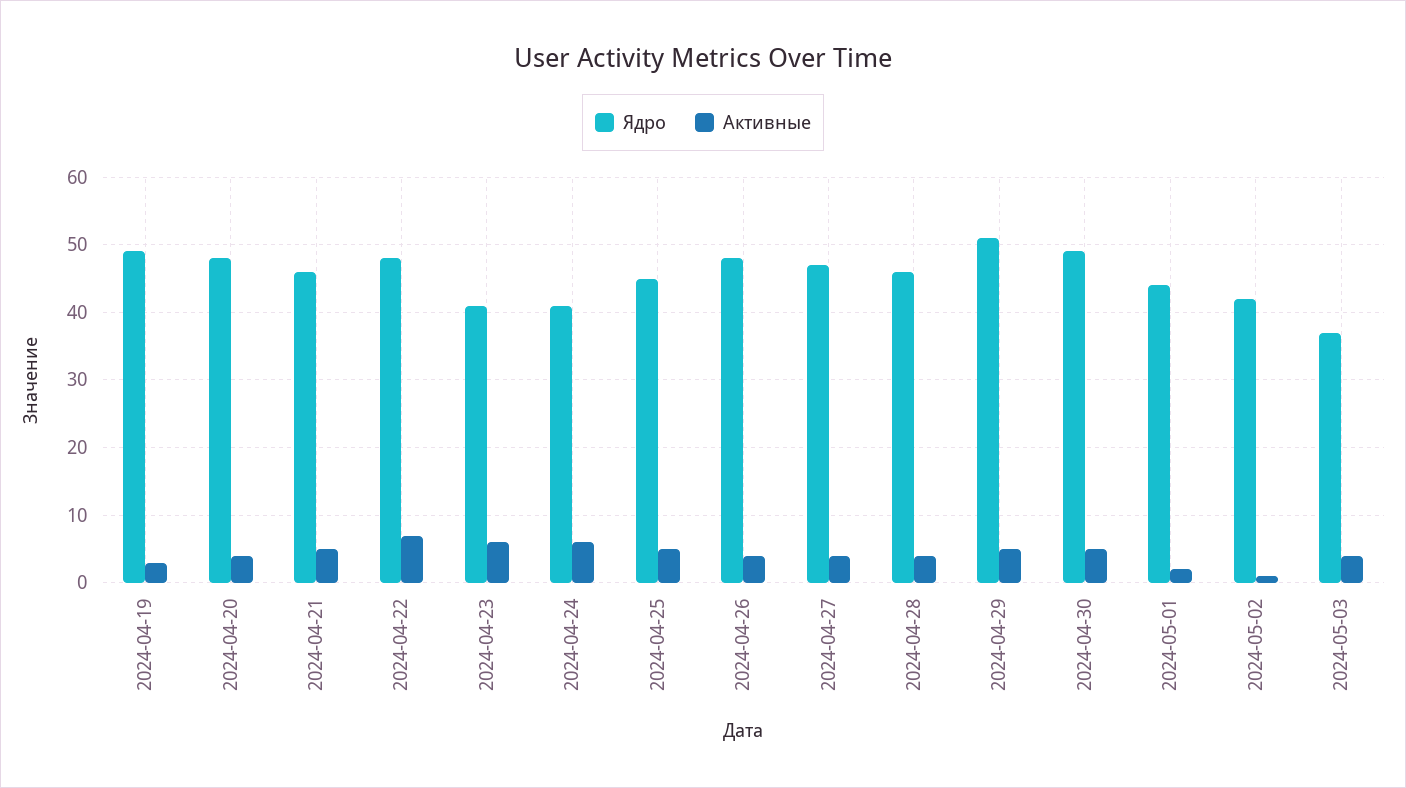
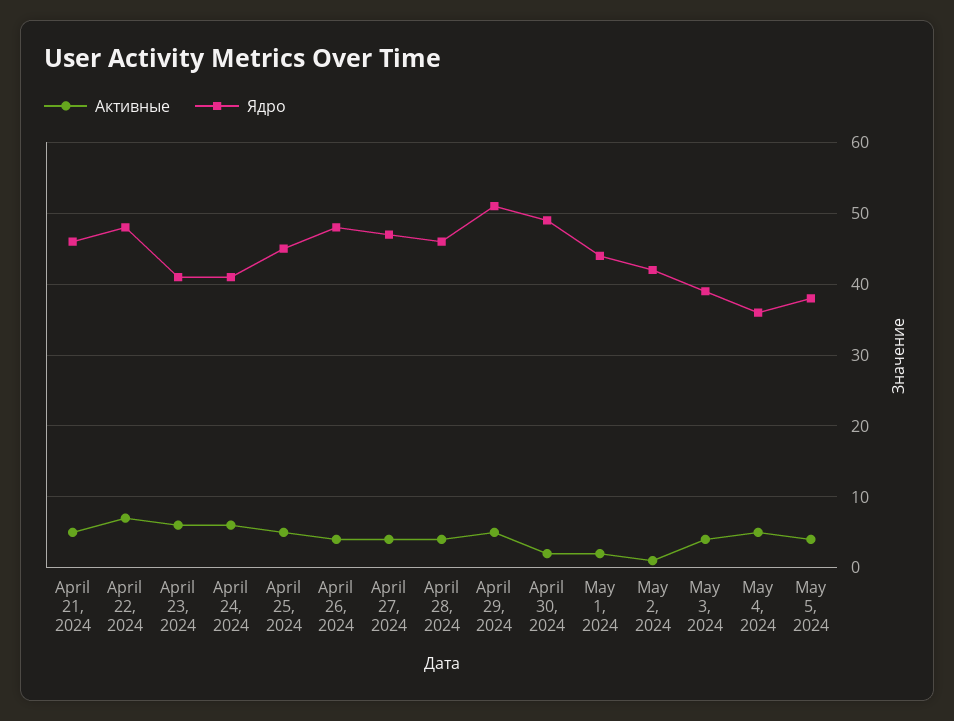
Ядро, 2024-04-19: 49 -> none
Активные, 2024-04-19: 3 -> none
Ядро, 2024-04-20: 48 -> none
Активные, 2024-04-20: 4 -> none
Активные, 2024-04-30: 5 -> 2
Ядро, 2024-05-03: 37 -> 39
Активные, May 4, 2024: none -> 5
Ядро, May 4, 2024: none -> 36
Активные, May 5, 2024: none -> 4
Ядро, May 5, 2024: none -> 38

